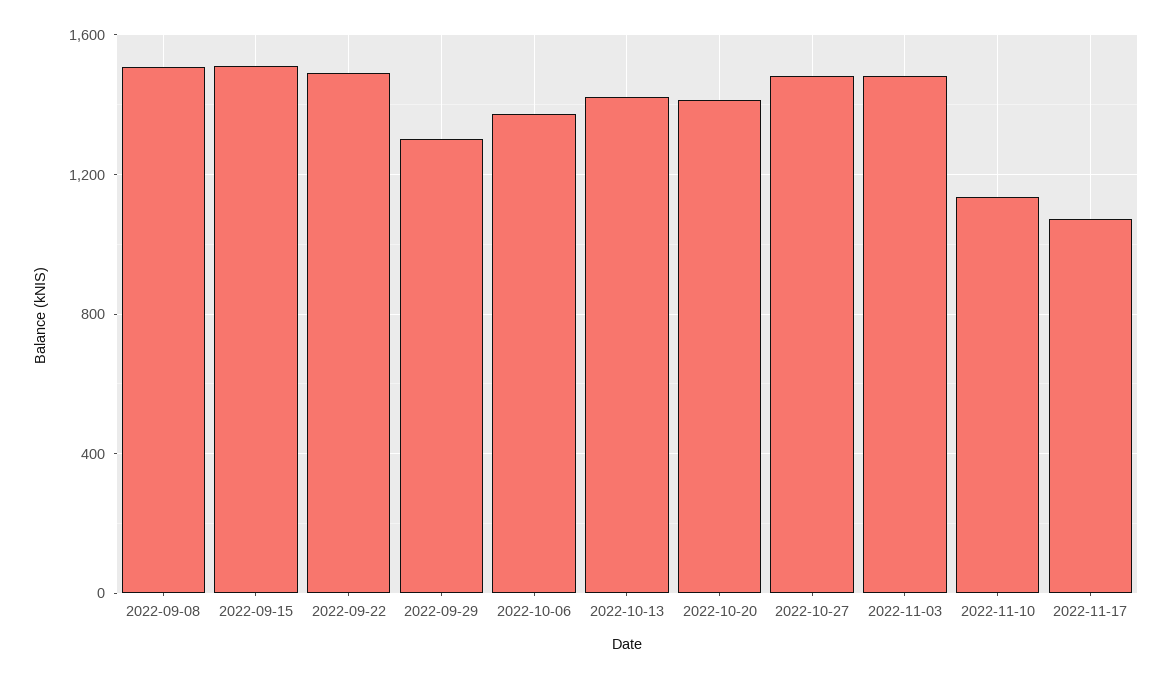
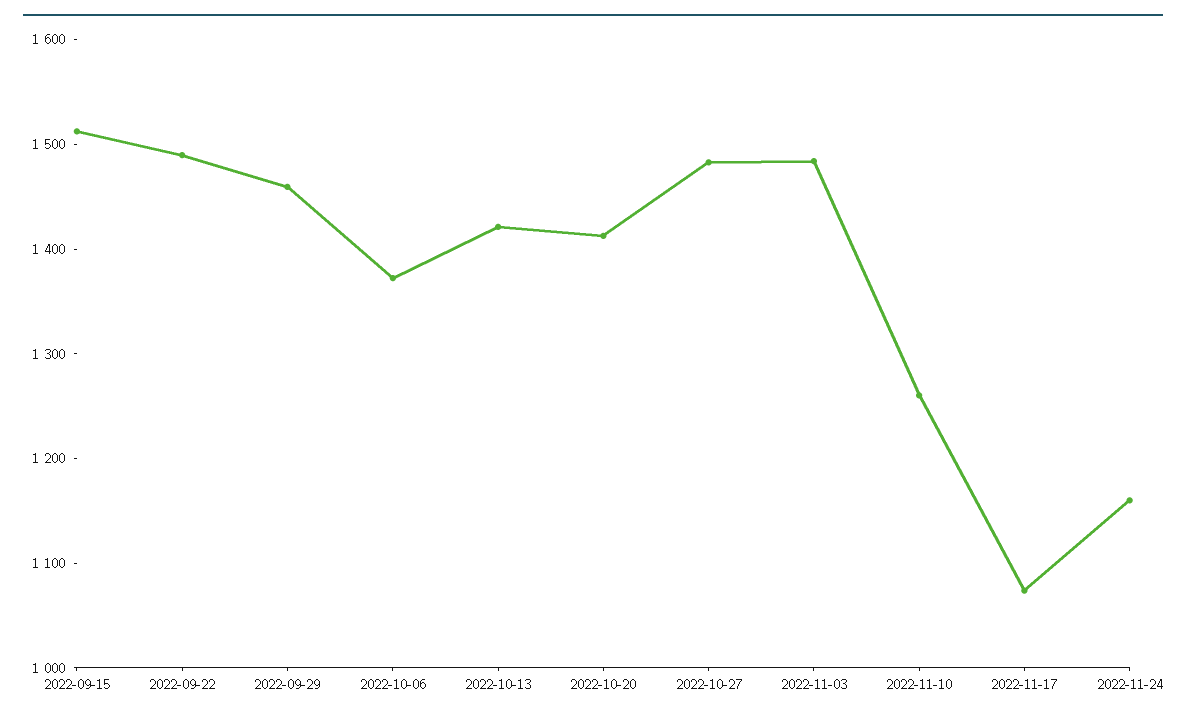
2022-09-08: 1500 -> none
2022-09-29: 1300 -> 1460
2022-11-10: 1150 -> 1260
2022-11-24: none -> 1160

